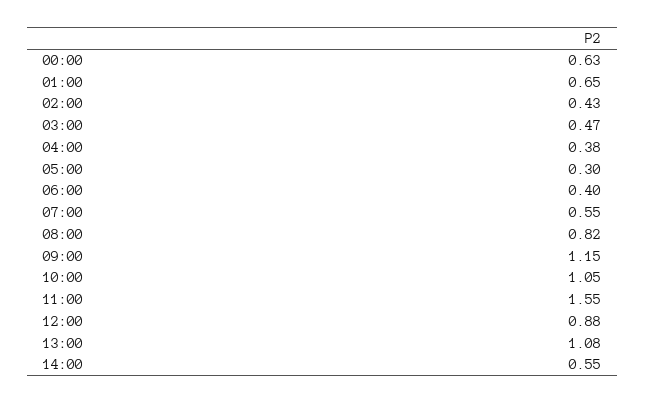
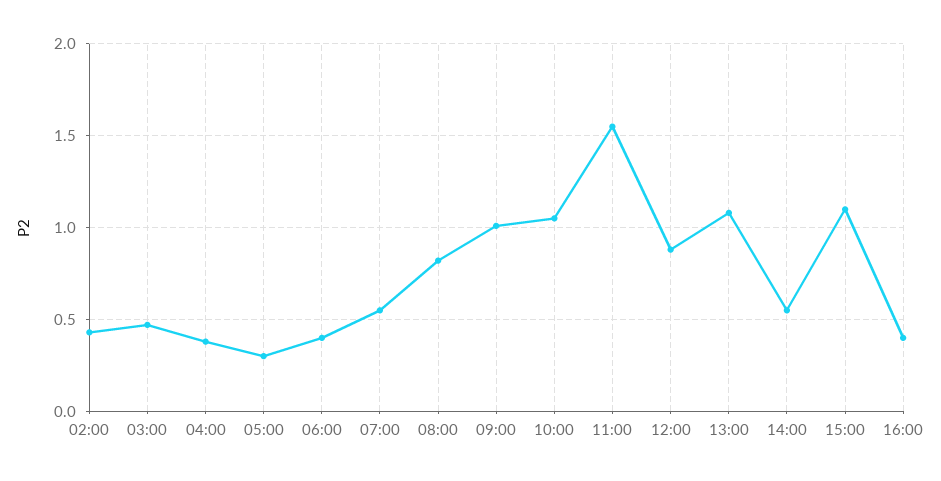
00:00: 0.63 -> none
01:00: 0.65 -> none
09:00: 1.15 -> 1
15:00: none -> 1.1
16:00: none -> 0.4

